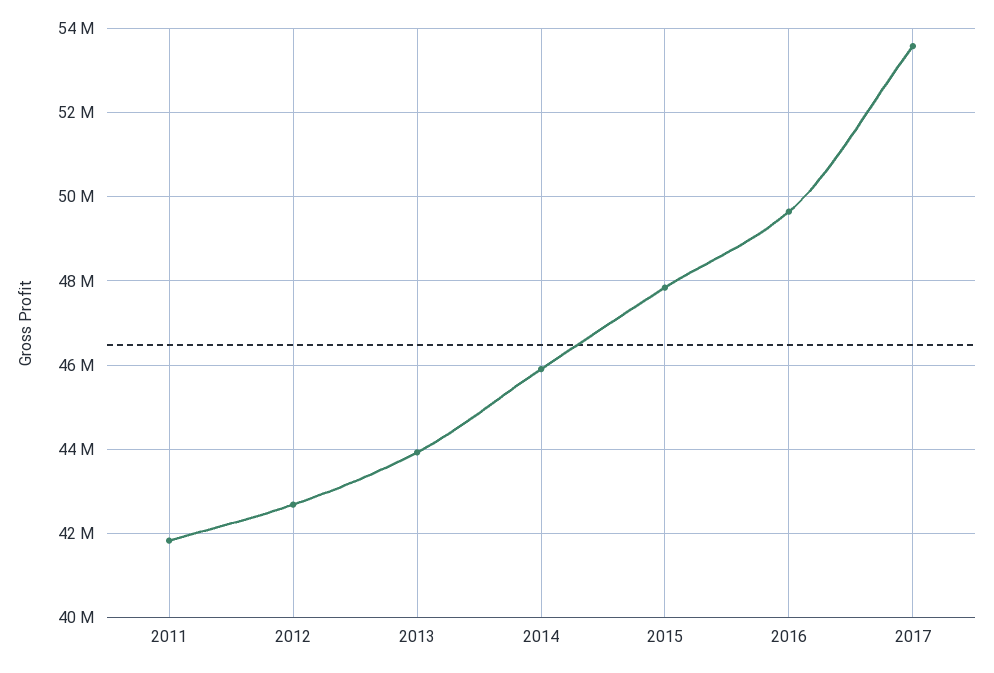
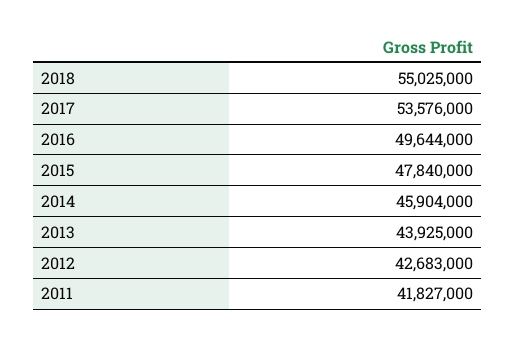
2018: none -> 55025000

